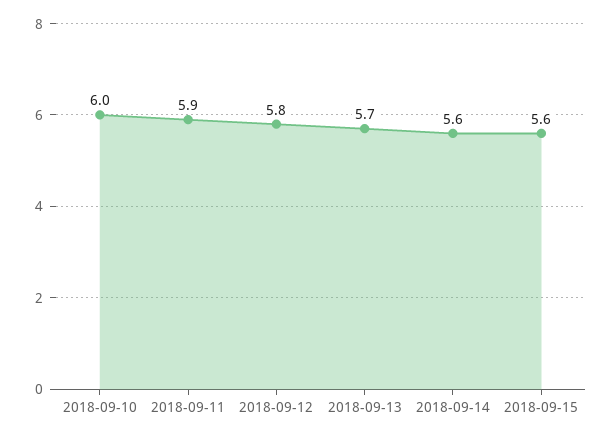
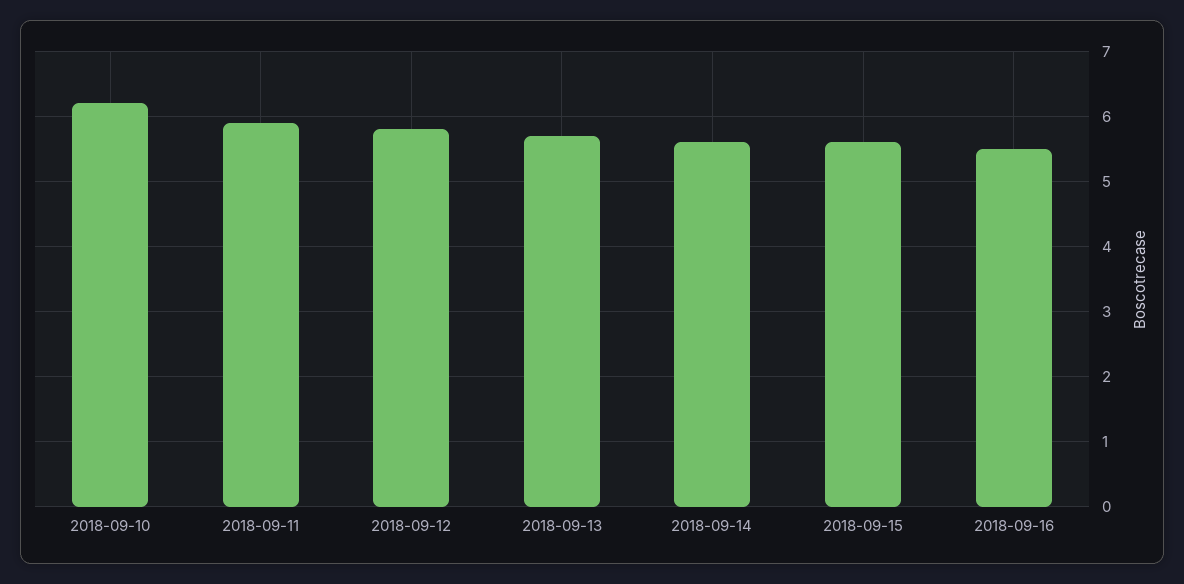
2018-09-10: 6 -> 6.2
2018-09-16: none -> 5.5

